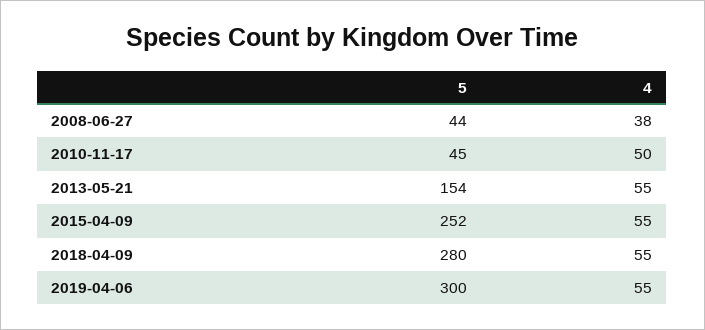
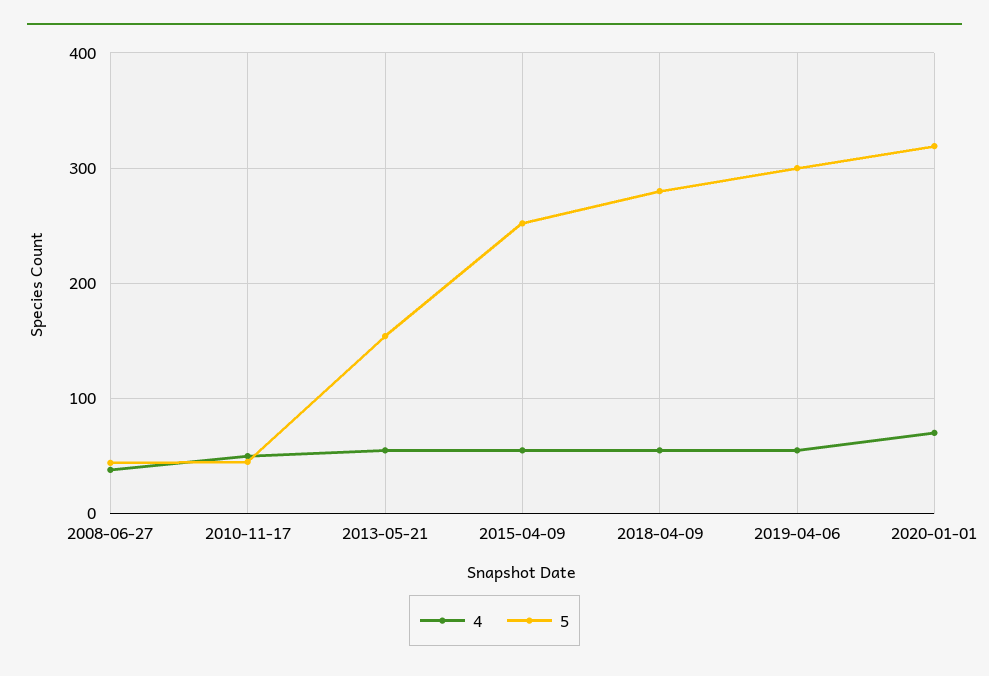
4, 2020-01-01: none -> 70
5, 2020-01-01: none -> 320

